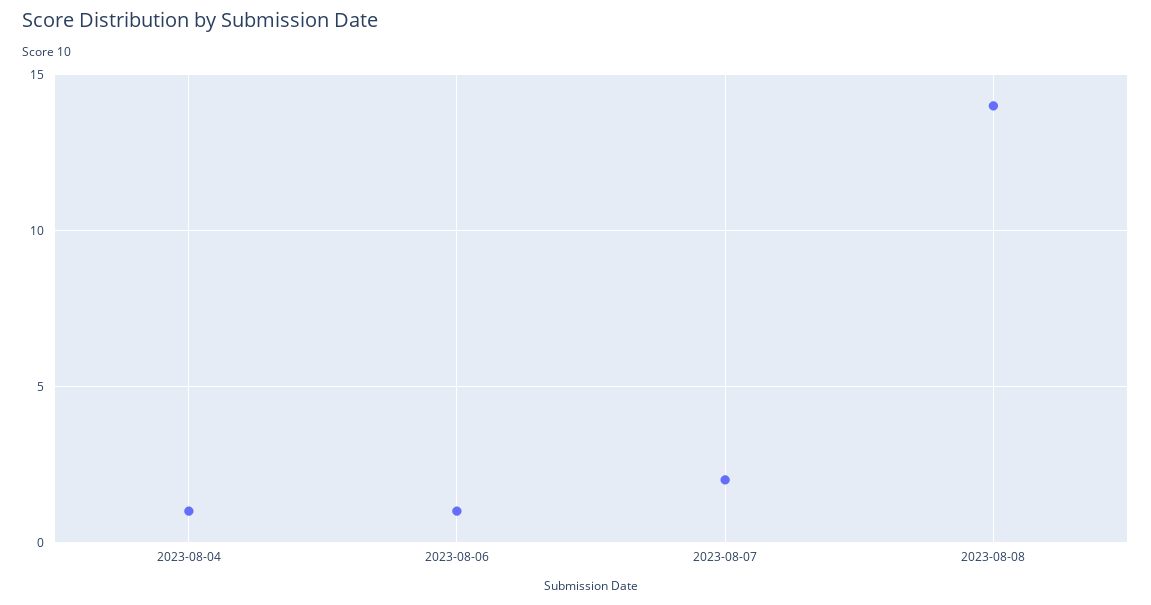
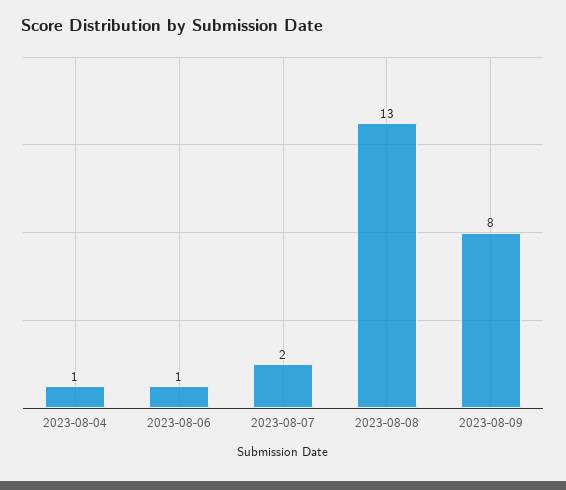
2023-08-08: 14 -> 13
2023-08-09: none -> 8

